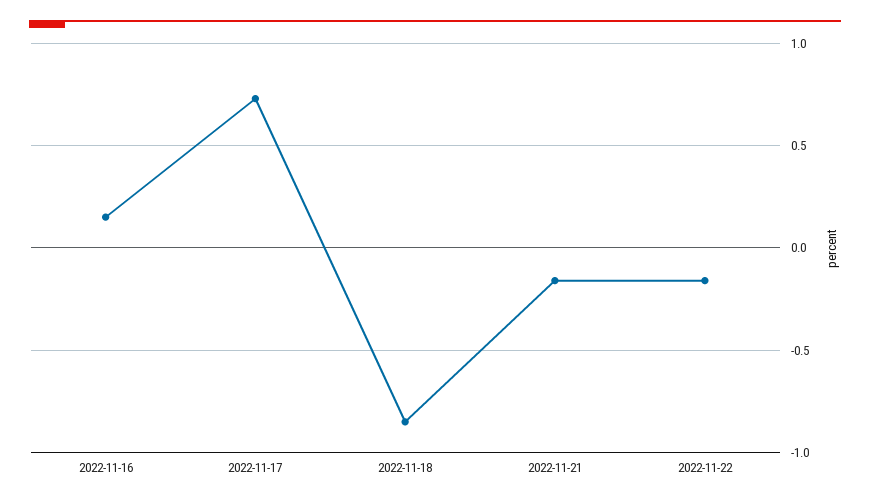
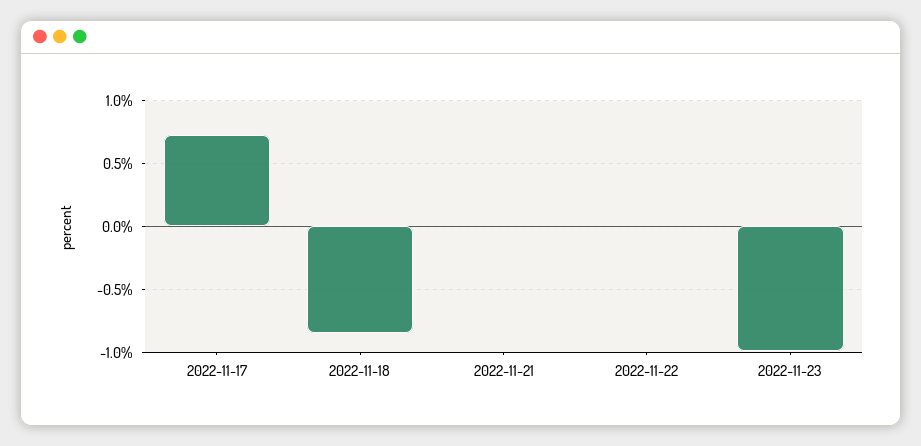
2022-11-16: 0.15 -> none
2022-11-21: -0.15 -> 0
2022-11-22: -0.15 -> 0
2022-11-23: none -> -1

